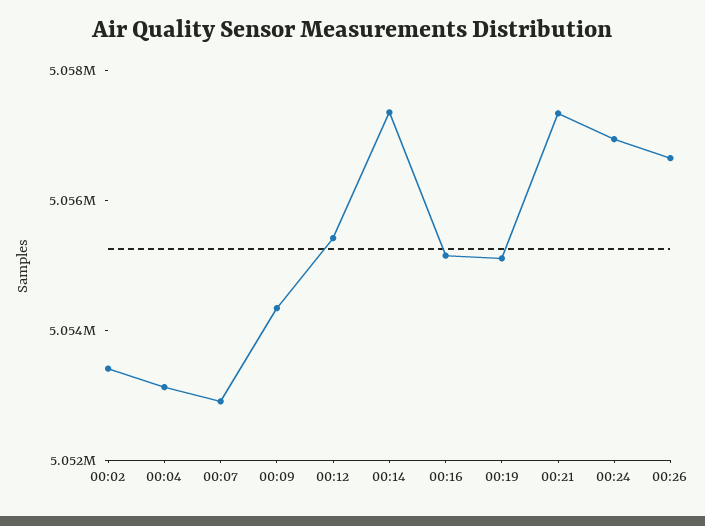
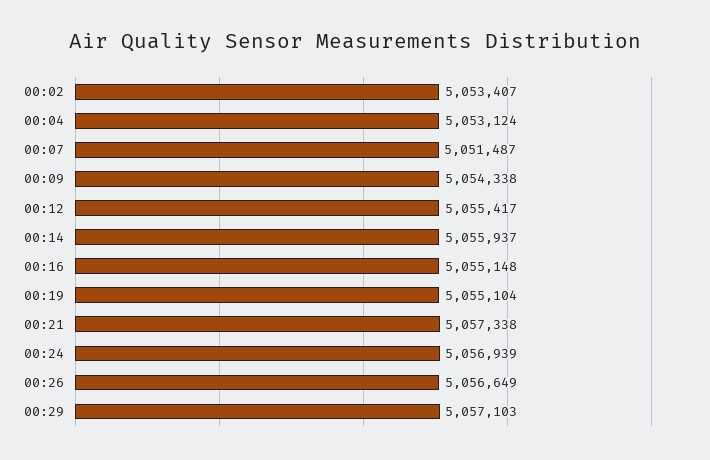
00:07: 5053000 -> 5051487
00:14: 5057500 -> 5055937
00:29: none -> 5057103

